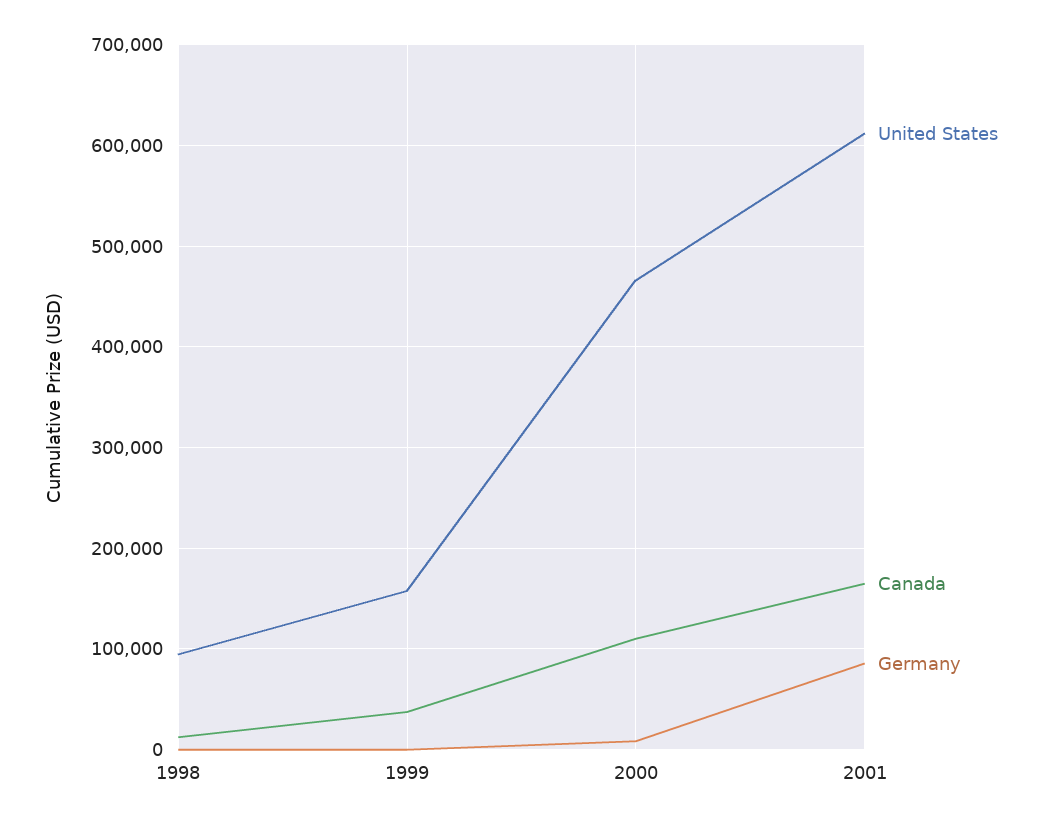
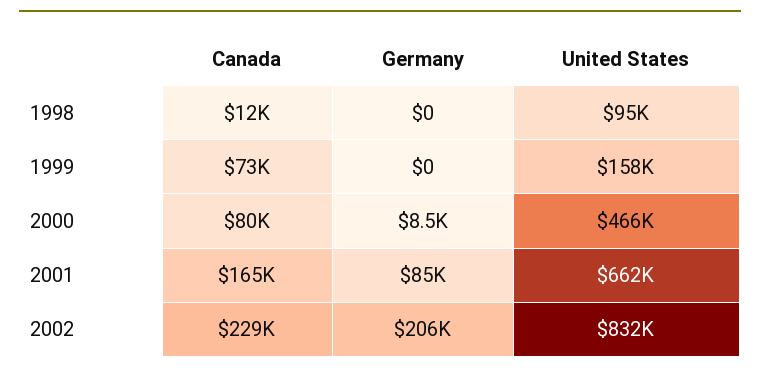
Canada, 1999: 40000 -> 73000
Canada, 2000: 110000 -> 80000
United States, 2001: 610000 -> 662000
Canada, 2002: none -> 229000
Germany, 2002: none -> 206000
United States, 2002: none -> 832000

